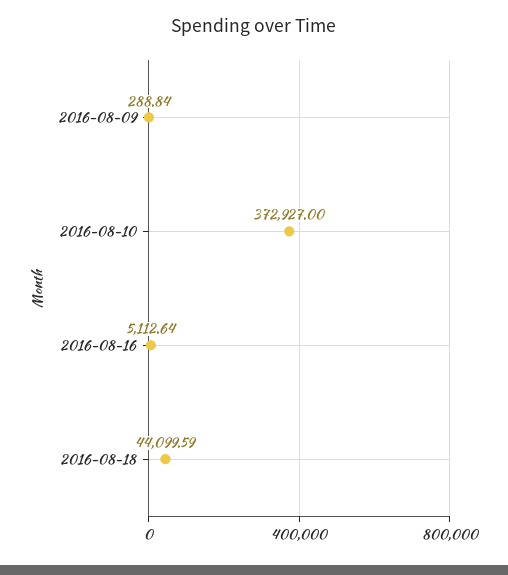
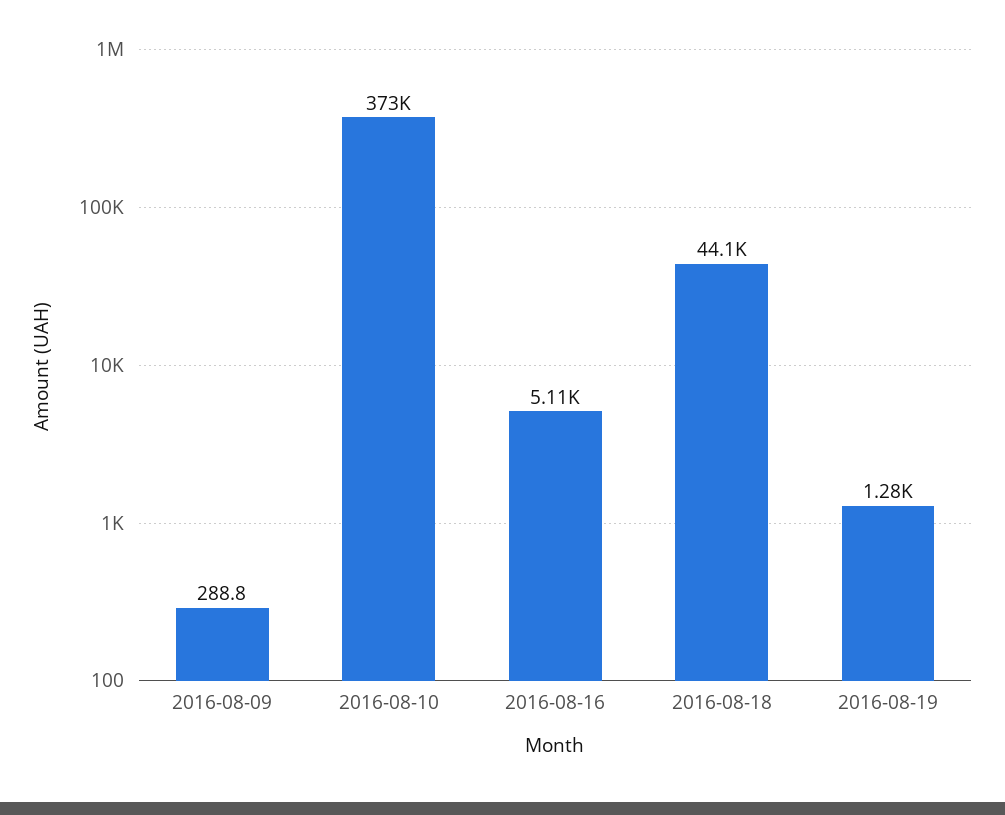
2016-08-19: none -> 1280

